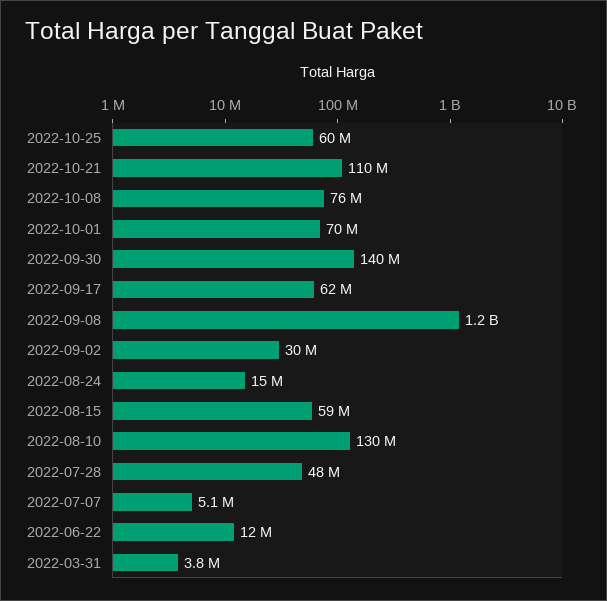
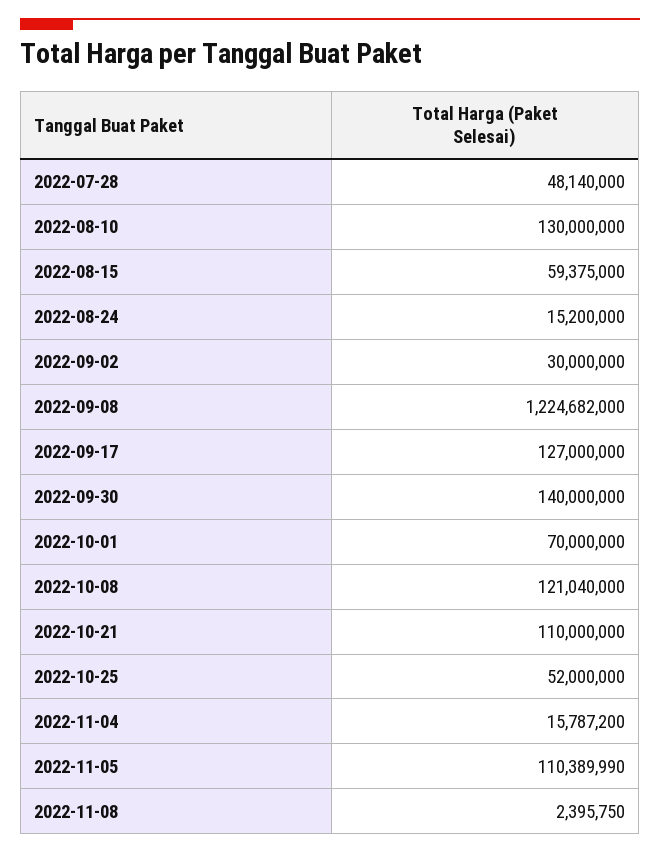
2022-10-25: 60000000 -> 52000000
2022-10-08: 76000000 -> 121040000
2022-09-17: 62000000 -> 127000000
2022-07-07: 5100000 -> none
2022-06-22: 12000000 -> none
2022-03-31: 3800000 -> none
2022-11-04: none -> 15787200
2022-11-05: none -> 110389990
2022-11-08: none -> 2395750

